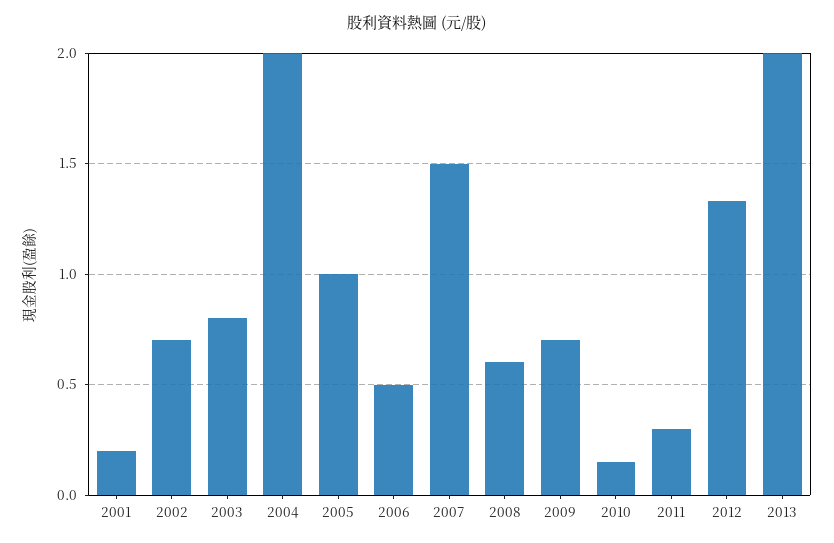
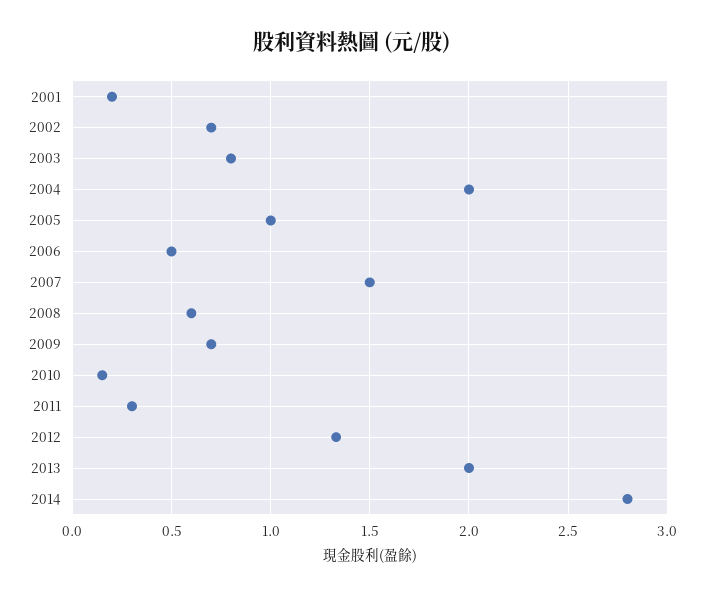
2014: none -> 2.8

